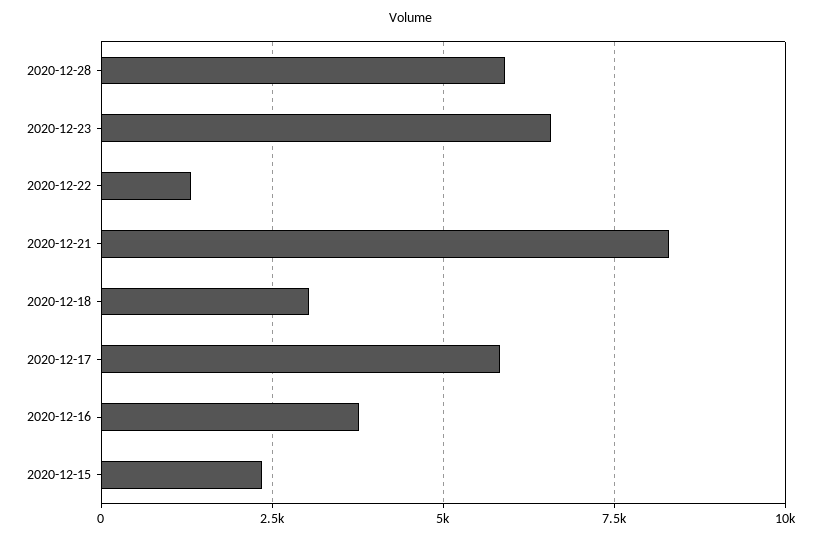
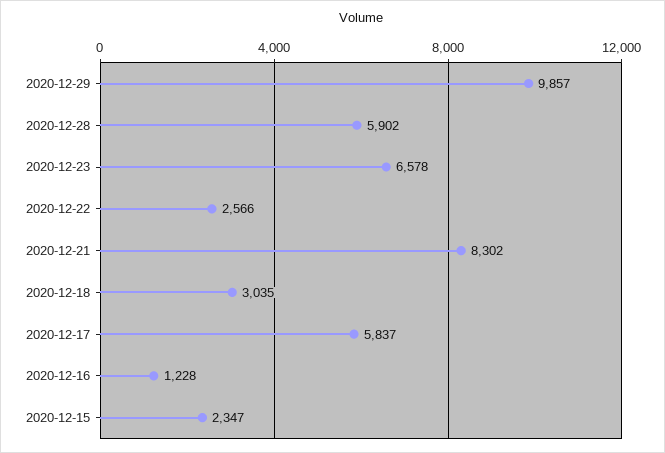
2020-12-22: 1250 -> 2566
2020-12-16: 3750 -> 1228
2020-12-29: none -> 9857

